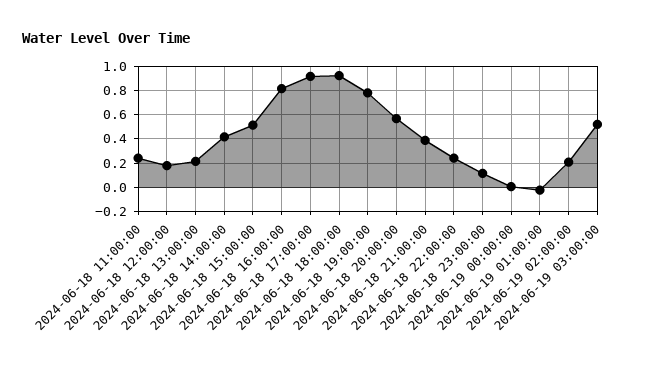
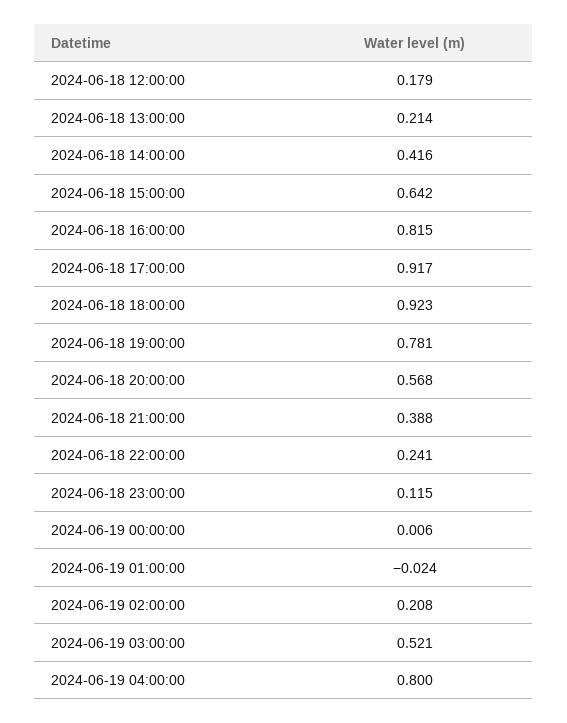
2024-06-18 11:00:00: 0.25 -> none
2024-06-18 15:00:00: 0.5 -> 0.642
2024-06-19 04:00:00: none -> 0.8

